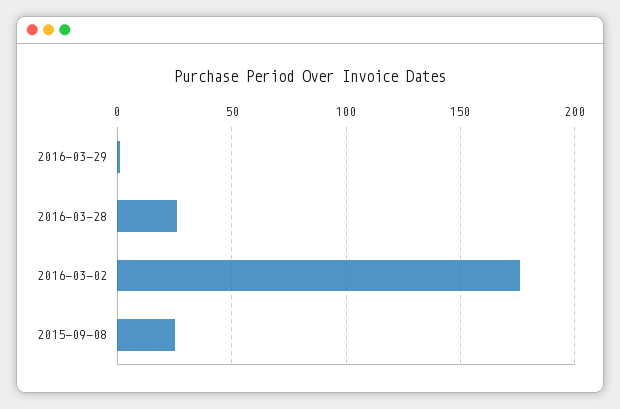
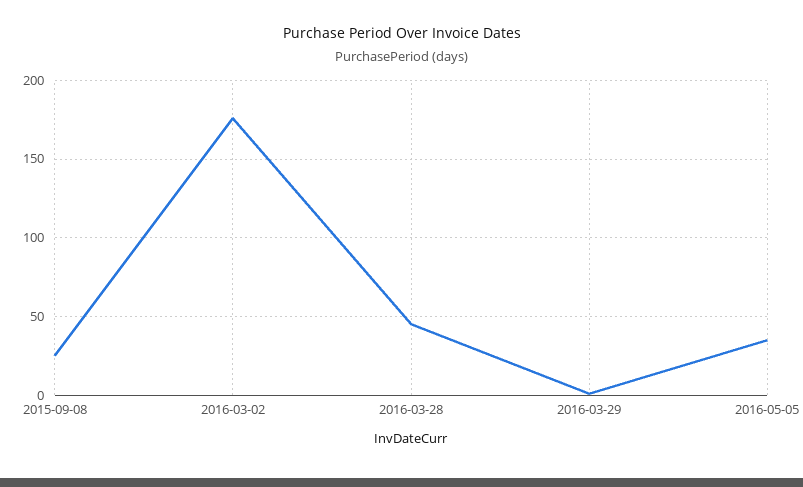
2016-03-28: 25 -> 45
2016-05-05: none -> 35

